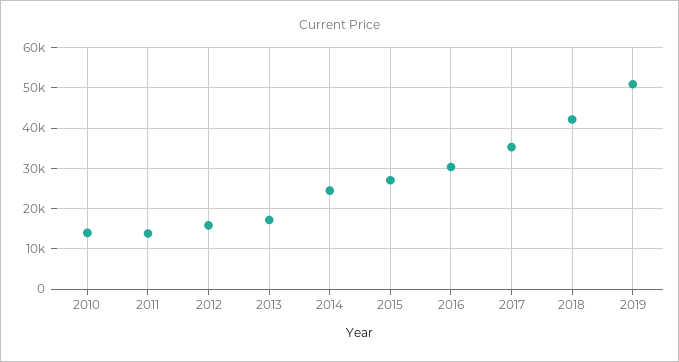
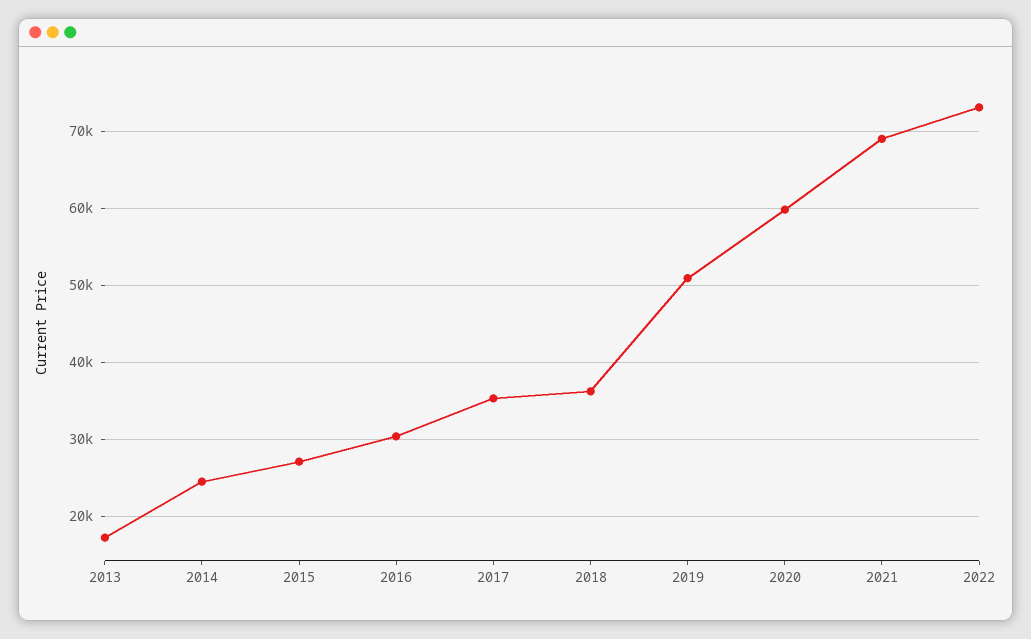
2010: 14000 -> none
2011: 14000 -> none
2012: 16000 -> none
2018: 42000 -> 36000
2020: none -> 60000
2021: none -> 69000
2022: none -> 73000

